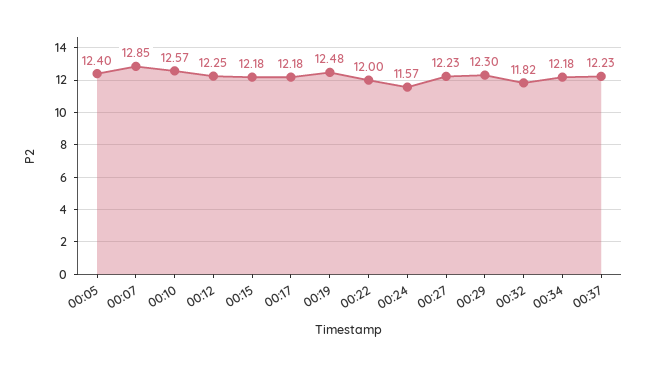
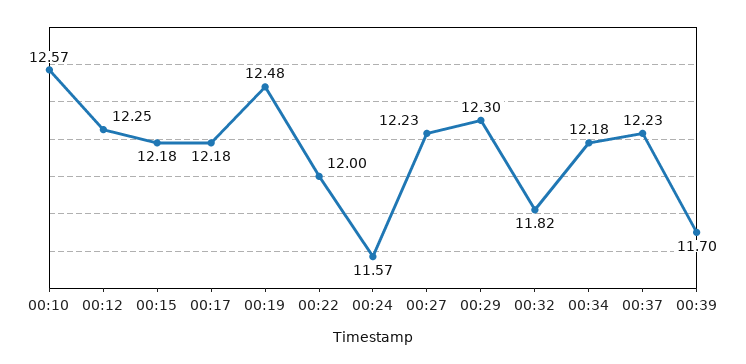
00:05: 12.4 -> none
00:07: 12.85 -> none
00:39: none -> 11.7

